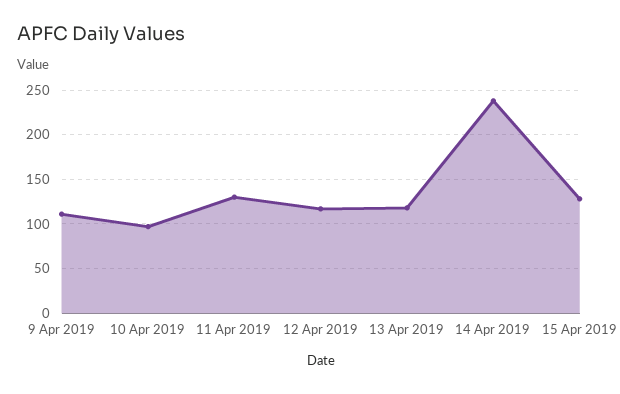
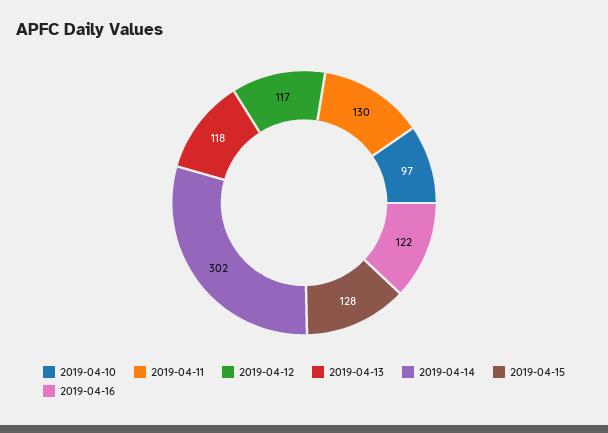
9 Apr 2019: 110 -> none
14 Apr 2019: 240 -> 302
2019-04-16: none -> 122

